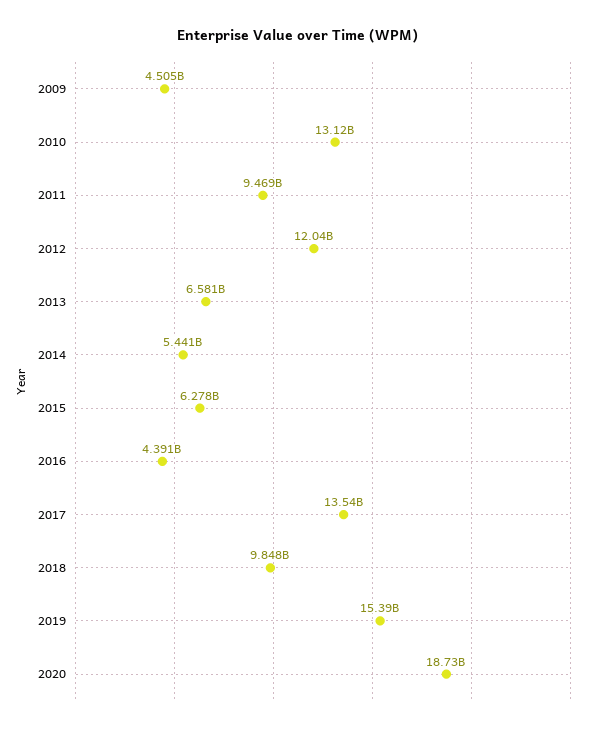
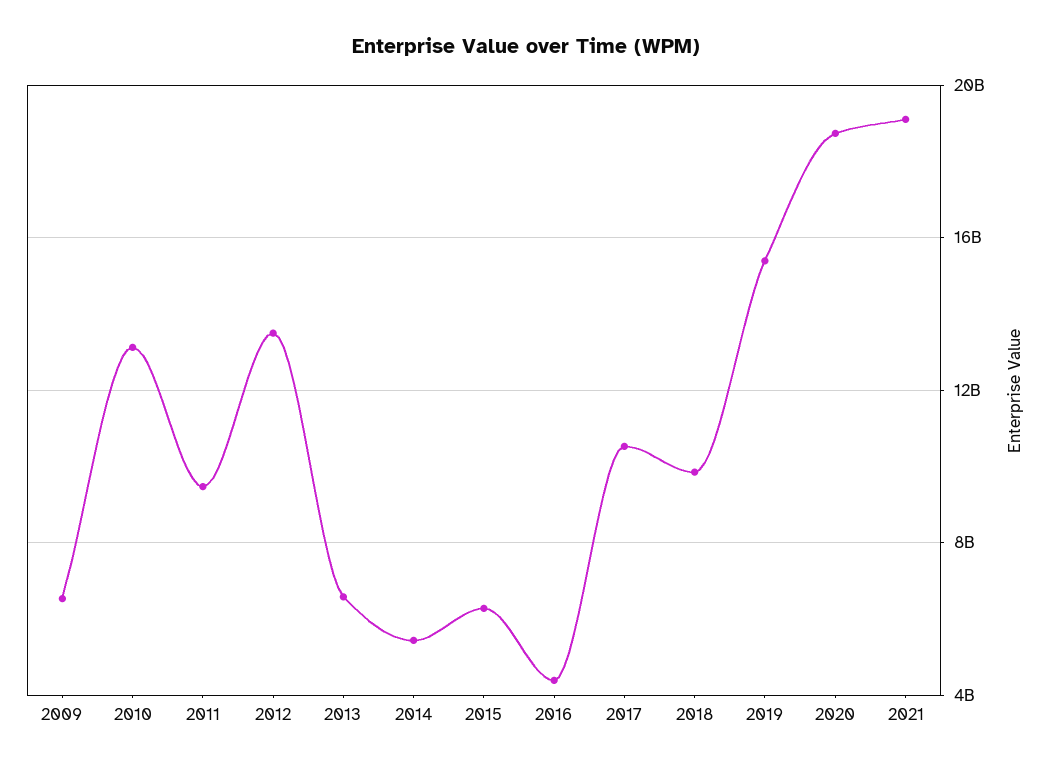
2009: 4505000000 -> 6500000000
2012: 12040000000 -> 13500000000
2017: 13540000000 -> 10500000000
2021: none -> 19000000000

